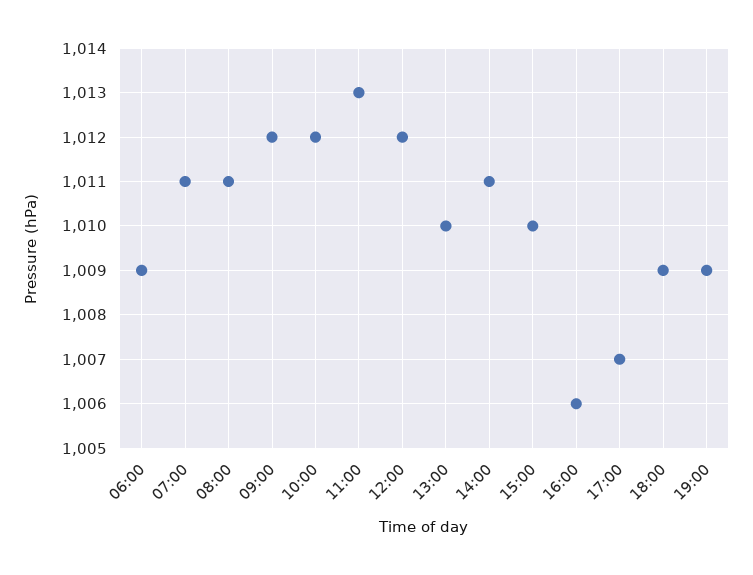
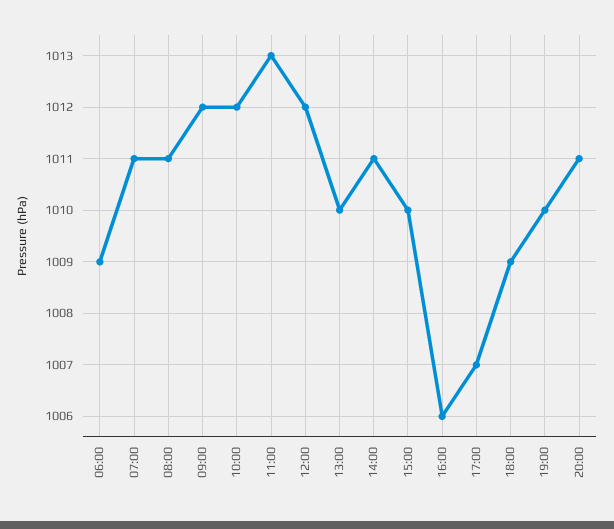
19:00: 1009 -> 1010
20:00: none -> 1011

